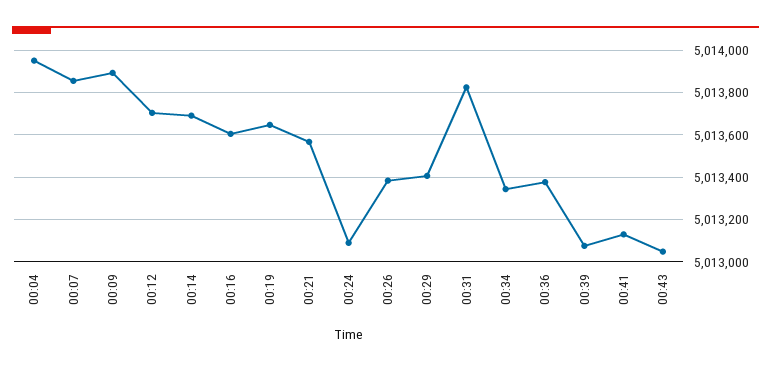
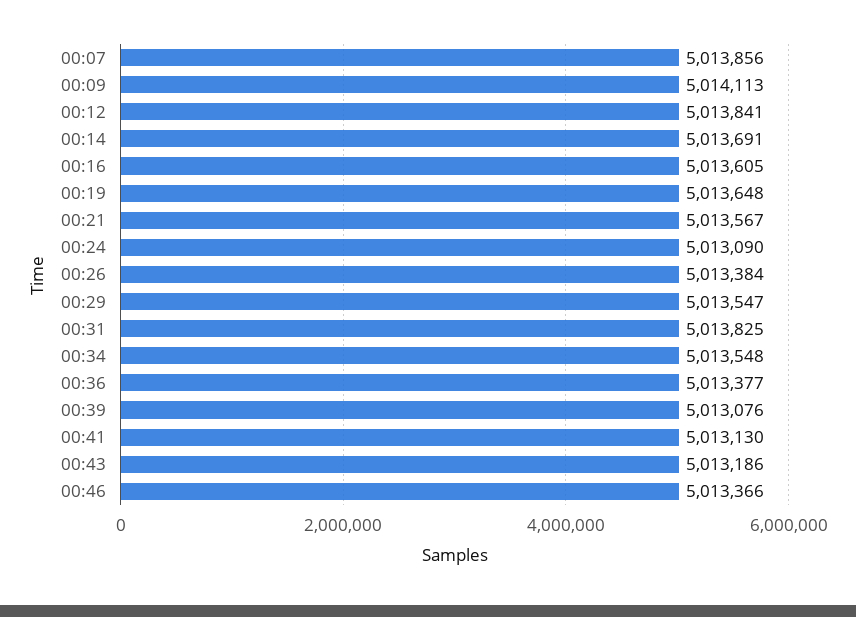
00:04: 5013950 -> none
00:09: 5013900 -> 5014113
00:12: 5013700 -> 5013841
00:29: 5013400 -> 5013547
00:34: 5013350 -> 5013548
00:43: 5013050 -> 5013186
00:46: none -> 5013366

